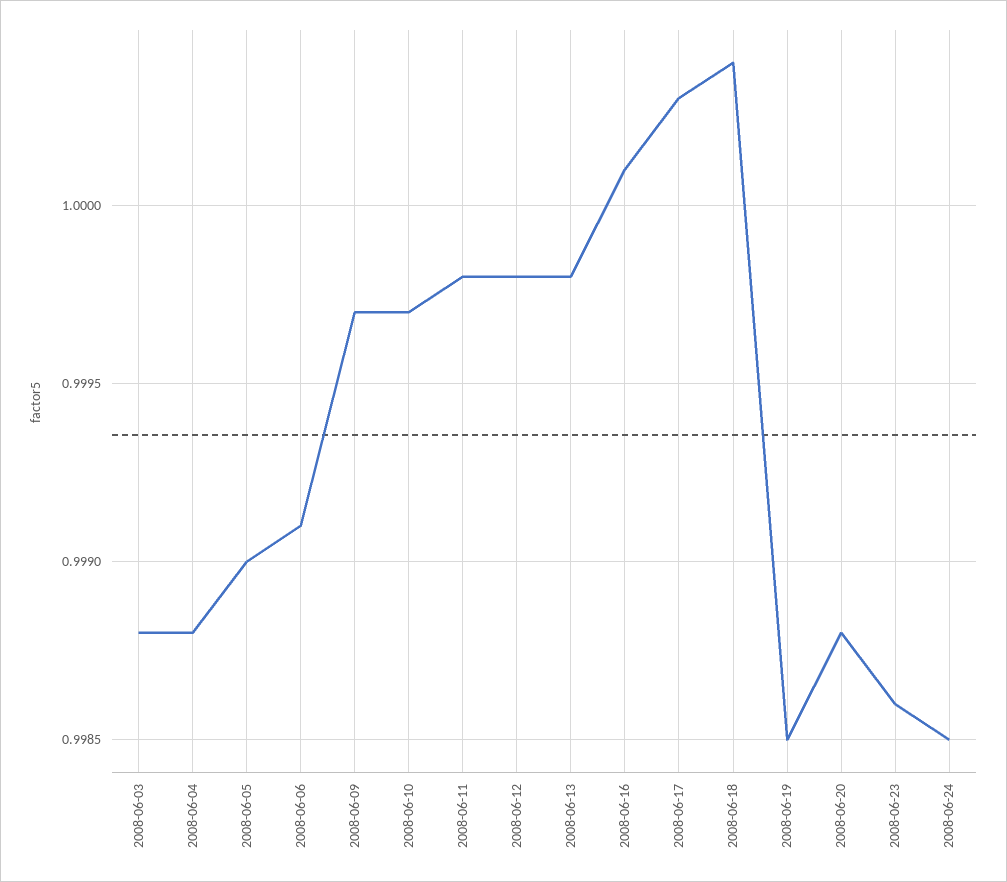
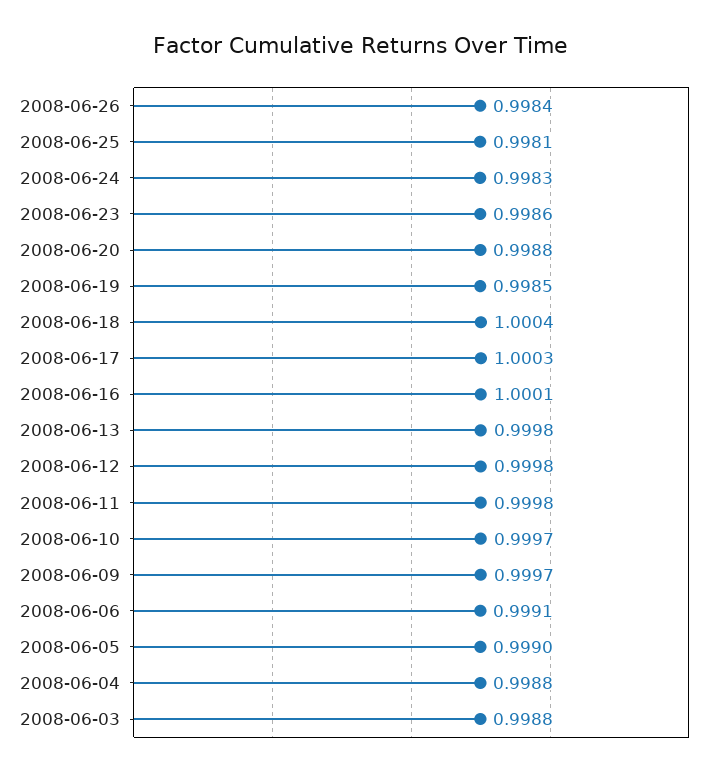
2008-06-24: 0.9985 -> 0.9983
2008-06-26: none -> 0.9984
2008-06-25: none -> 0.9981

